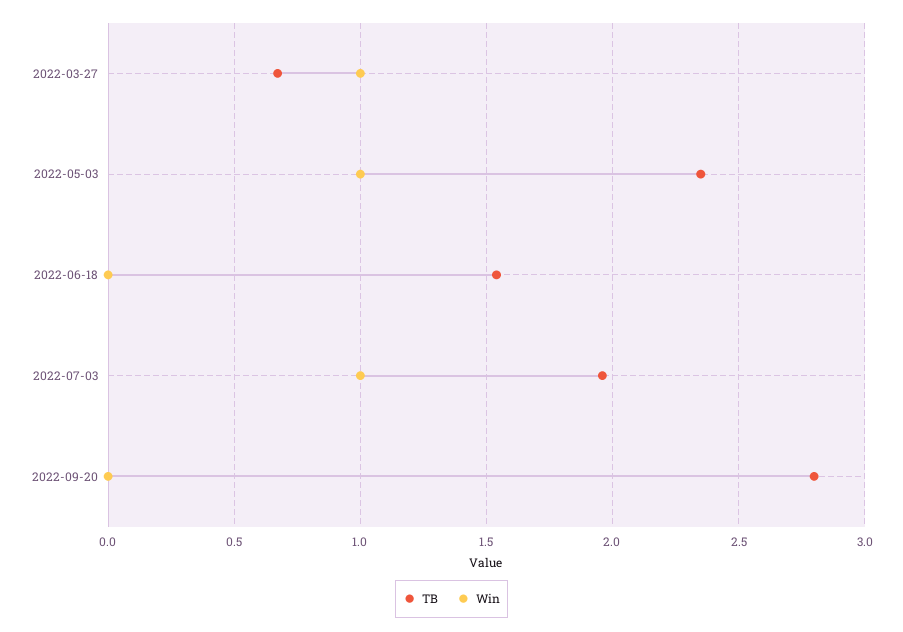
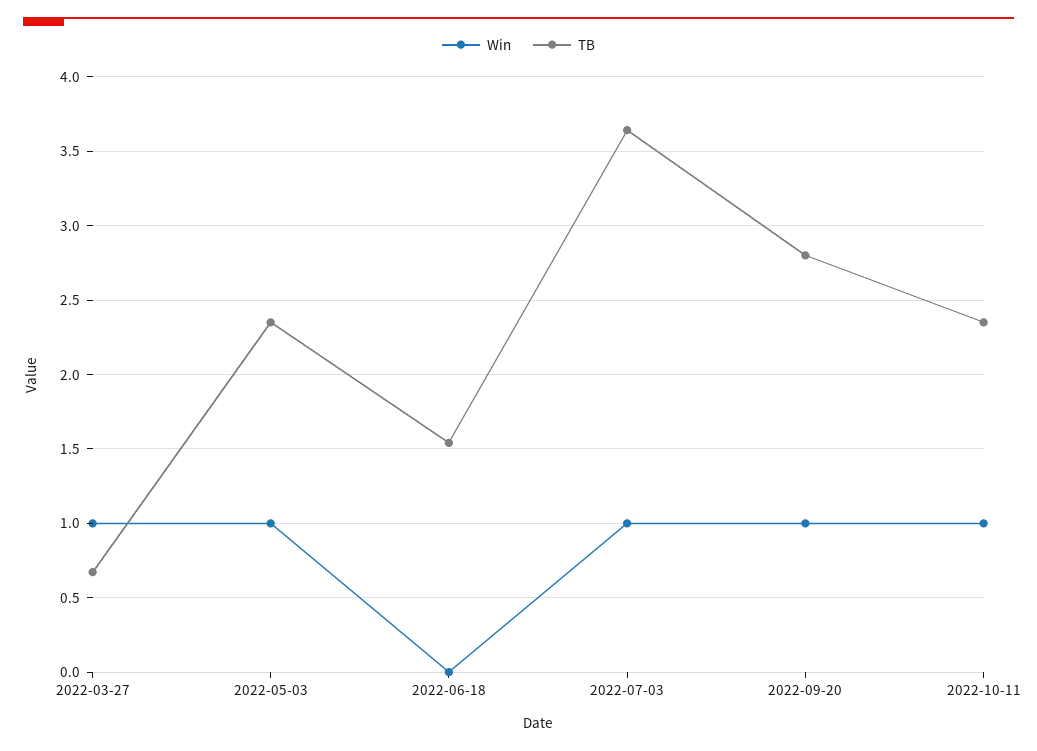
TB, 2022-07-03: 1.95 -> 3.65
Win, 2022-09-20: 0 -> 1
Win, 2022-10-11: none -> 1
TB, 2022-10-11: none -> 2.35

